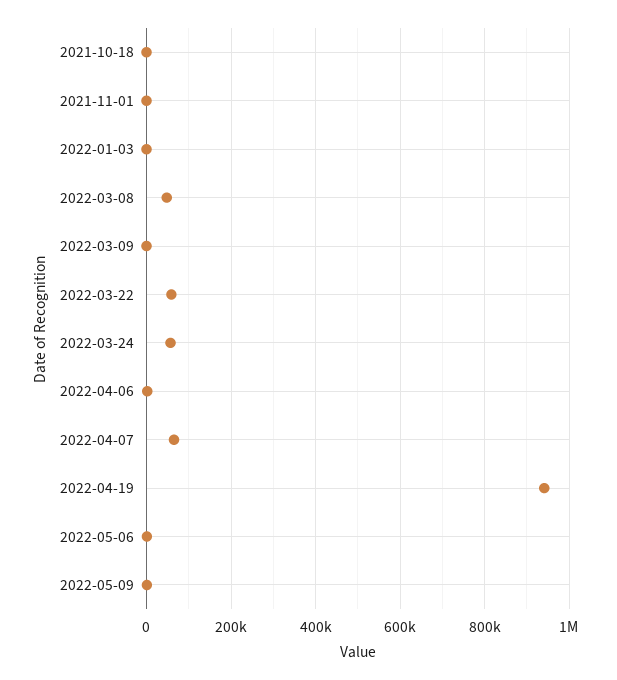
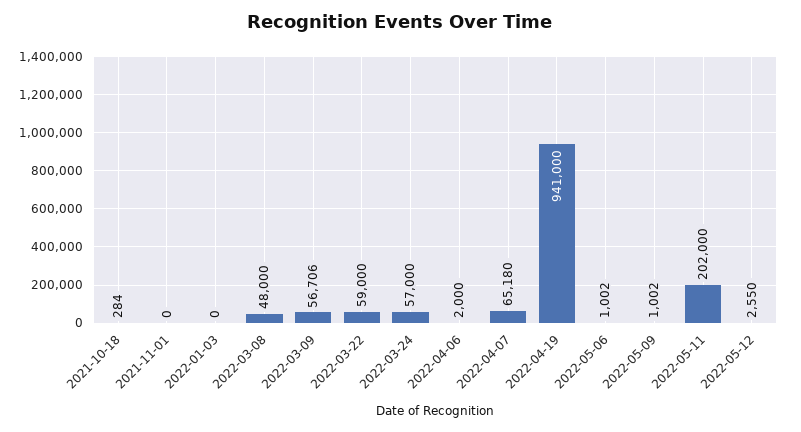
2022-03-09: 0 -> 56706
2022-05-11: none -> 202000
2022-05-12: none -> 2550

